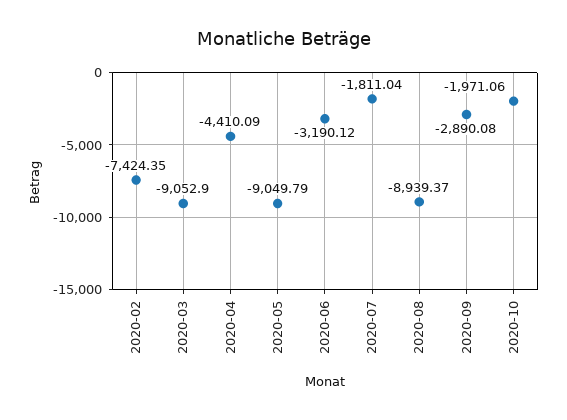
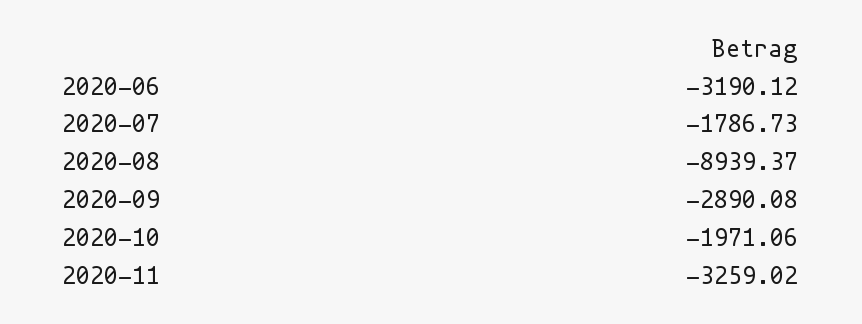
2020-02: -7424.35 -> none
2020-03: -9052.9 -> none
2020-04: -4410.09 -> none
2020-05: -9049.79 -> none
2020-07: -1811.04 -> -1786.73
2020-11: none -> -3259.02

